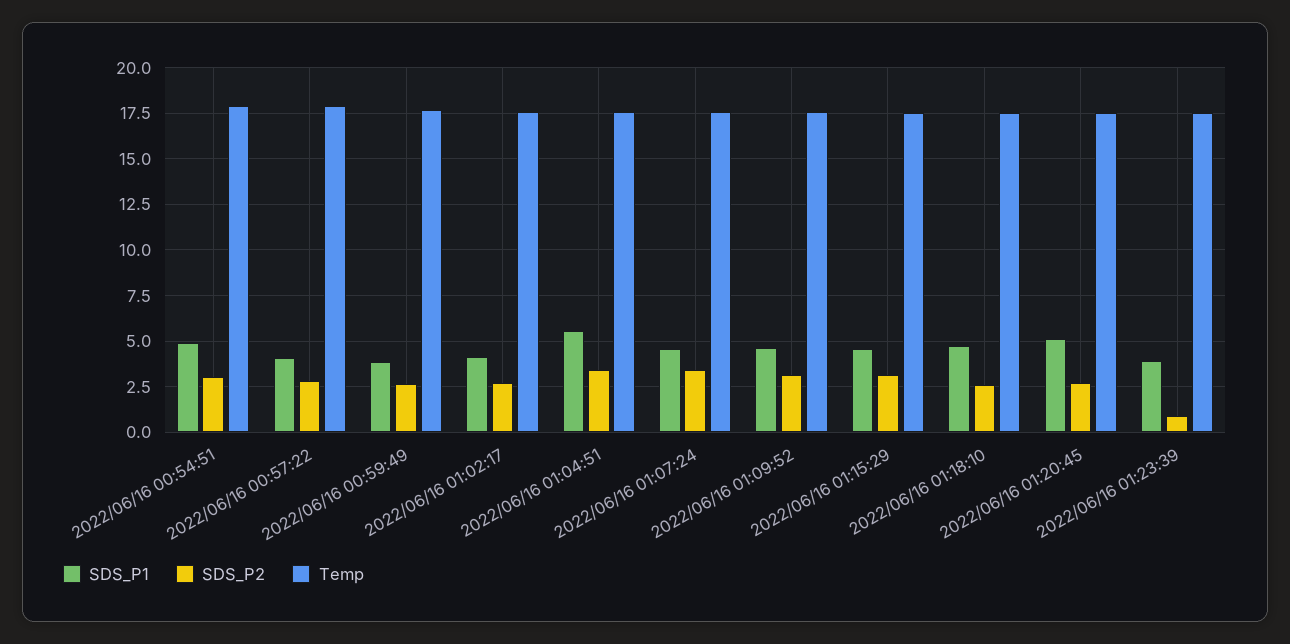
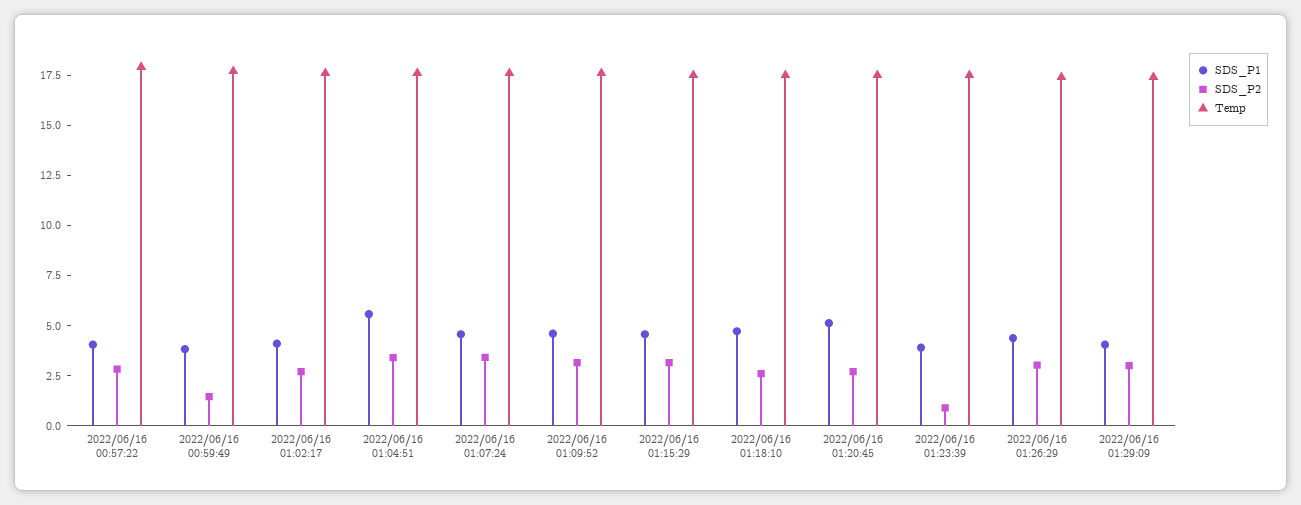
SDS_P1, 2022/06/16 00:54:51: 5 -> none
SDS_P2, 2022/06/16 00:54:51: 3 -> none
Temp, 2022/06/16 00:54:51: 18 -> none
SDS_P2, 2022/06/16 00:59:49: 2.5 -> 1.5
SDS_P1, 2022/06/16 01:26:29: none -> 4.5
SDS_P2, 2022/06/16 01:26:29: none -> 3
Temp, 2022/06/16 01:26:29: none -> 17.5
SDS_P1, 2022/06/16 01:29:09: none -> 4
SDS_P2, 2022/06/16 01:29:09: none -> 3
Temp, 2022/06/16 01:29:09: none -> 17.5

